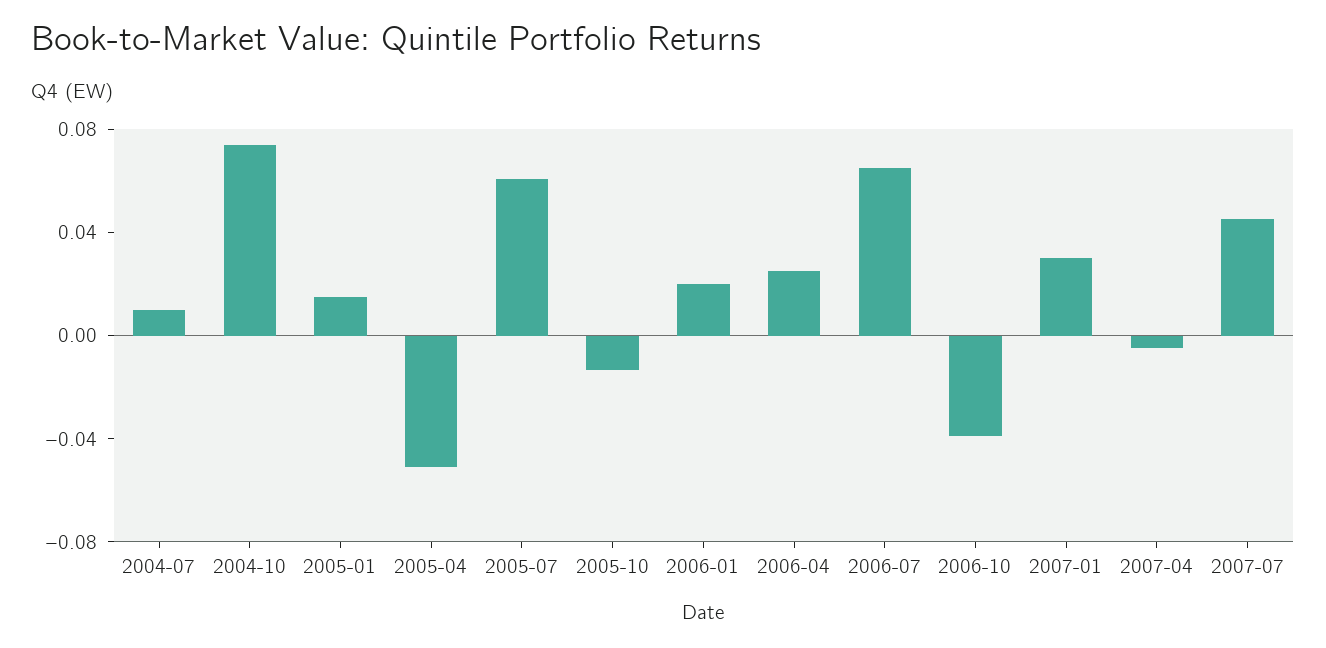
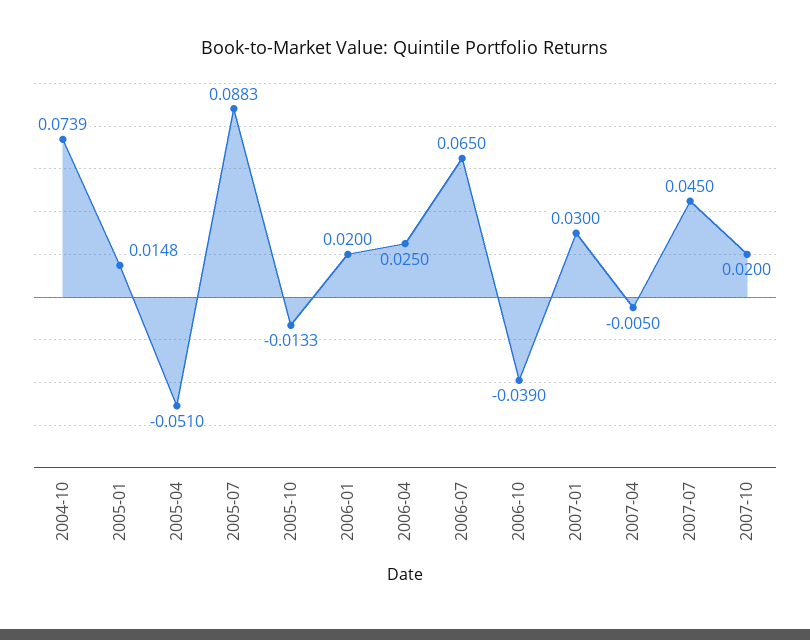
2004-07: 0.01 -> none
2005-07: 0.06 -> 0.0883
2007-10: none -> 0.02

